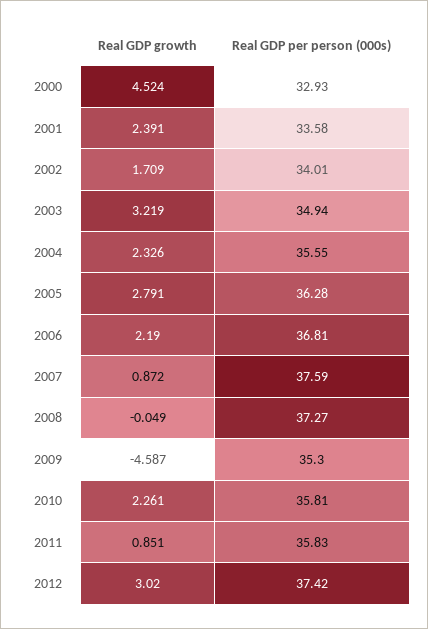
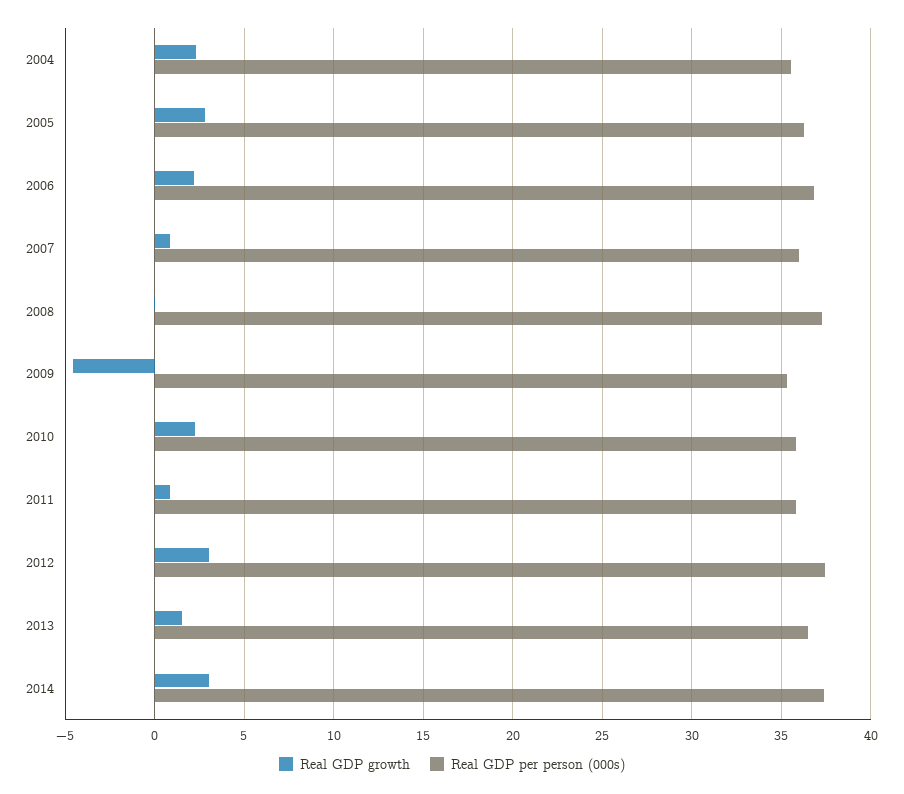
Real GDP growth, 2000: 4.524 -> none
Real GDP per person (000s), 2000: 32.93 -> none
Real GDP growth, 2001: 2.391 -> none
Real GDP per person (000s), 2001: 33.58 -> none
Real GDP growth, 2002: 1.709 -> none
Real GDP per person (000s), 2002: 34.01 -> none
Real GDP growth, 2003: 3.219 -> none
Real GDP per person (000s), 2003: 34.94 -> none
Real GDP per person (000s), 2007: 37.59 -> 36
Real GDP growth, 2013: none -> 1.5
Real GDP per person (000s), 2013: none -> 36.5
Real GDP growth, 2014: none -> 3
Real GDP per person (000s), 2014: none -> 37.5

